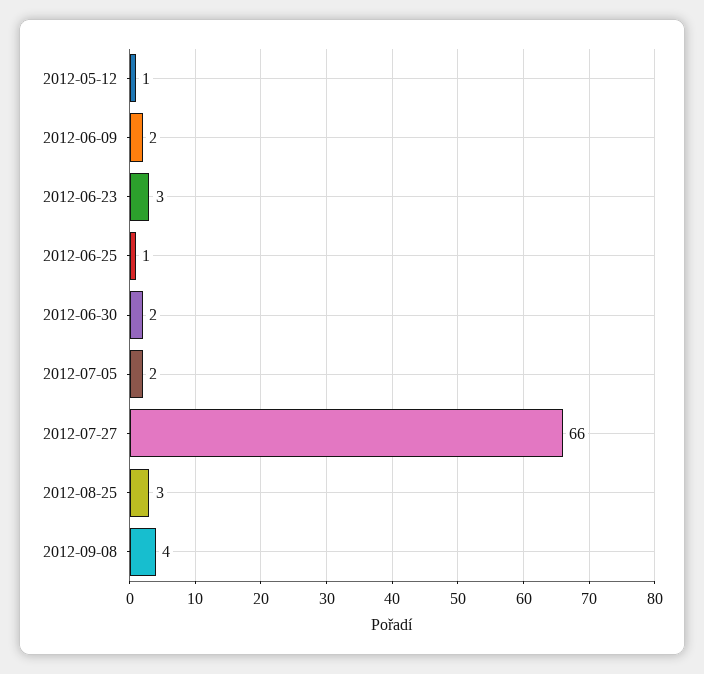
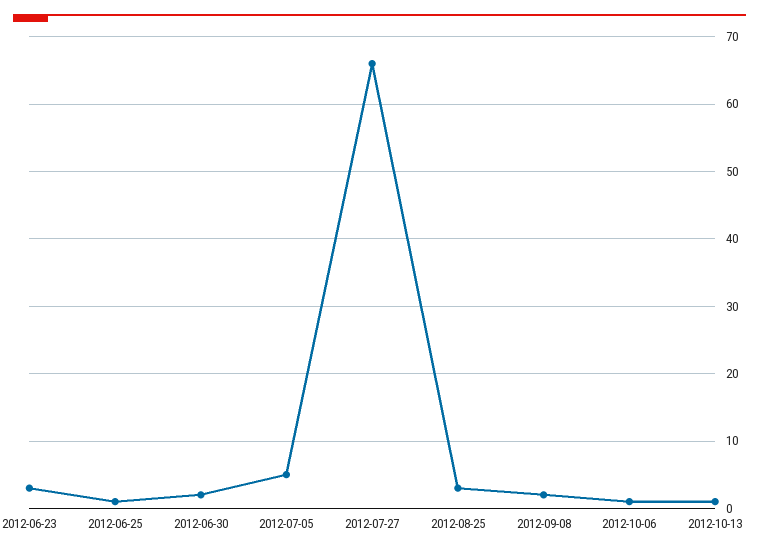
2012-05-12: 1 -> none
2012-06-09: 2 -> none
2012-07-05: 2 -> 5
2012-09-08: 4 -> 2
2012-10-06: none -> 1
2012-10-13: none -> 1

